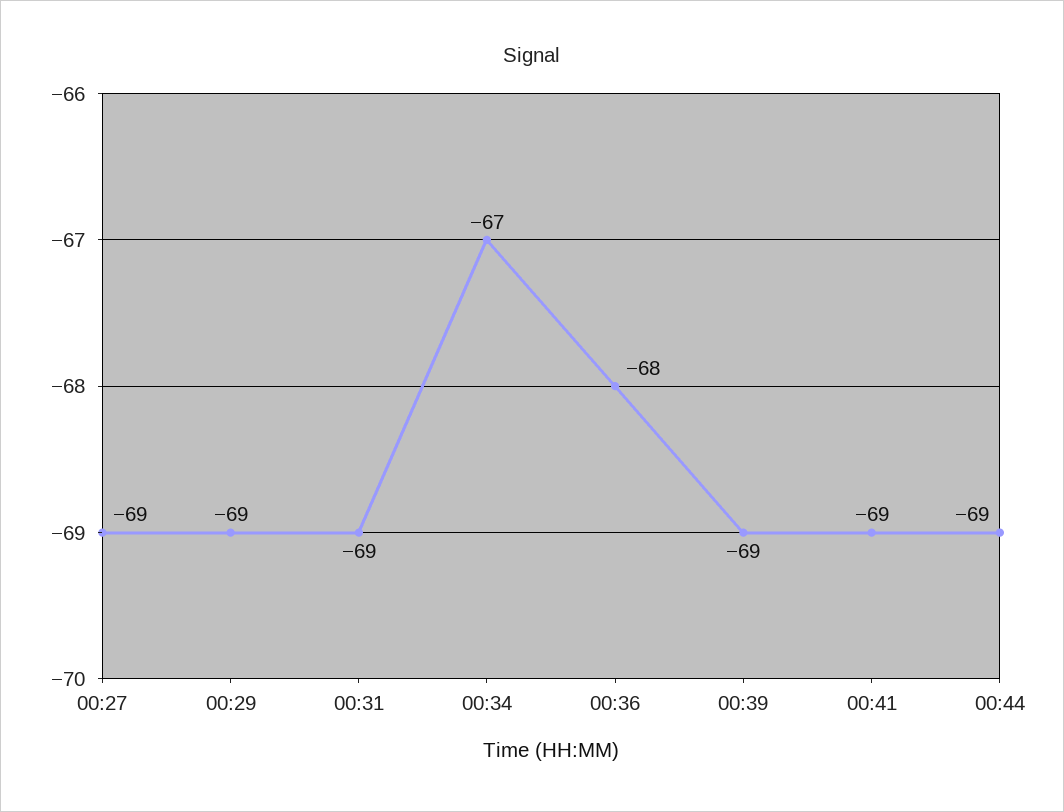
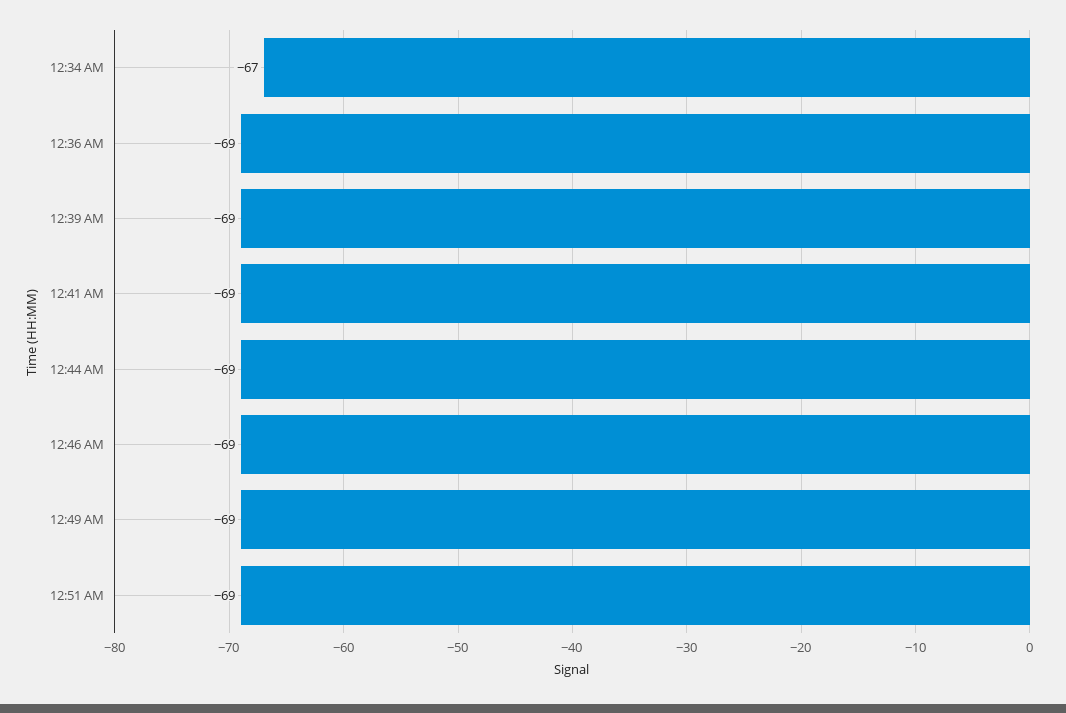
00:27: -69 -> none
00:29: -69 -> none
00:31: -69 -> none
00:36: -68 -> -69
12:46 AM: none -> -69
12:49 AM: none -> -69
12:51 AM: none -> -69

